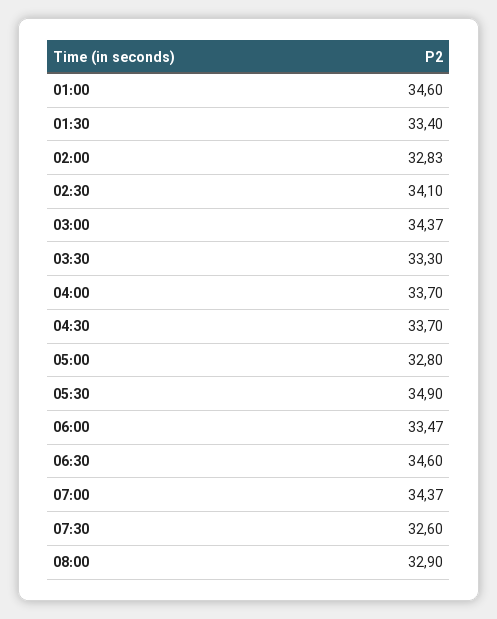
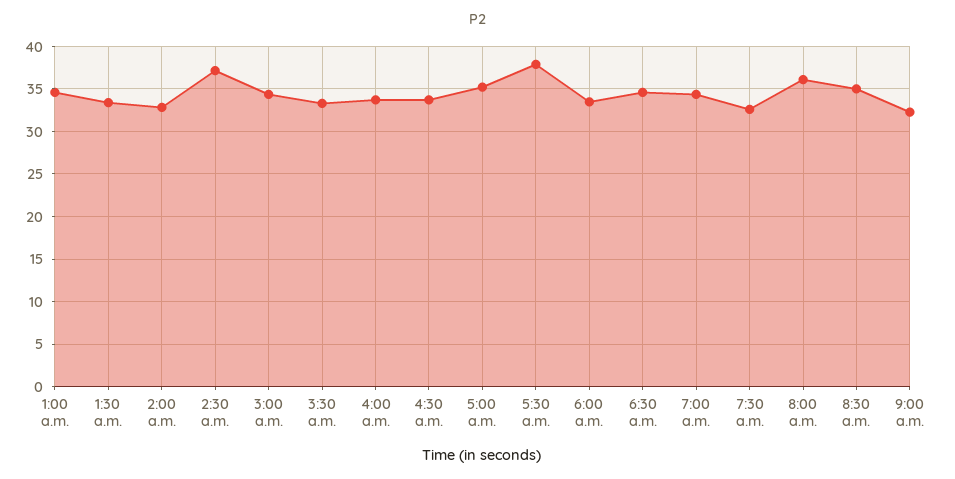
02:30: 34.1 -> 37
05:00: 32.8 -> 35
05:30: 34.9 -> 38
08:00: 32.9 -> 36
8:30 a.m.: none -> 35
9:00 a.m.: none -> 32

